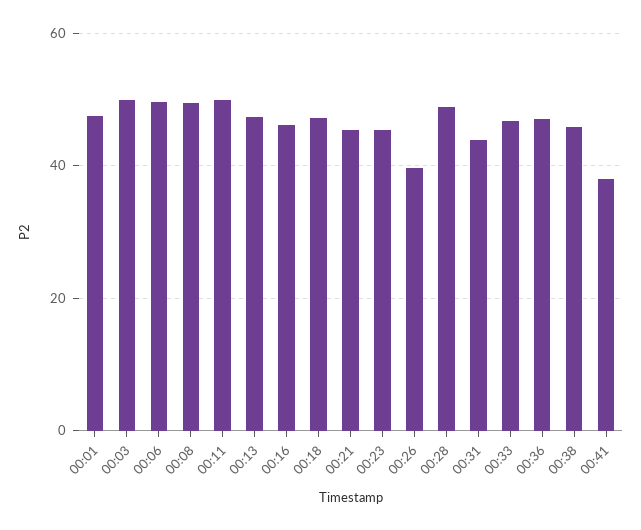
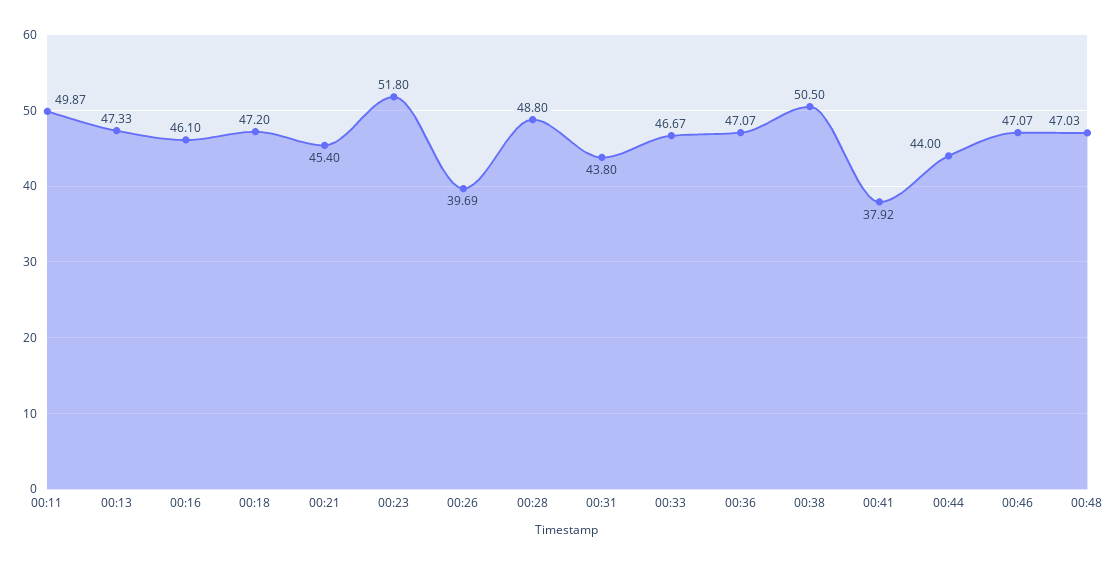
00:01: 48 -> none
00:03: 50 -> none
00:06: 50 -> none
00:08: 50 -> none
00:23: 46 -> 51.8
00:38: 46 -> 50.5
00:44: none -> 44
00:46: none -> 47.07
00:48: none -> 47.03

